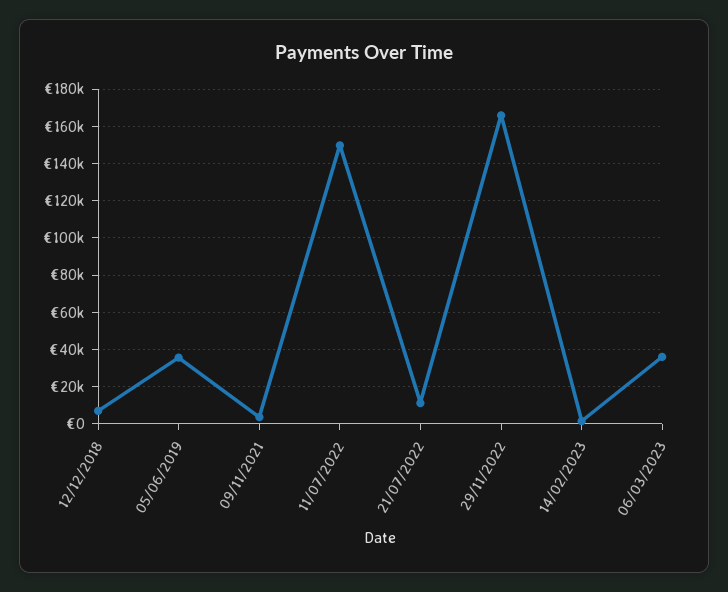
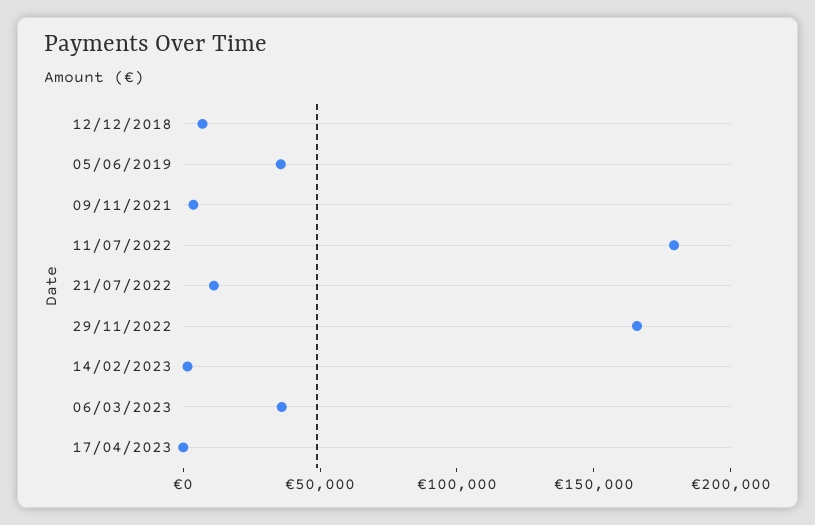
11/07/2022: 150000 -> 180000
17/04/2023: none -> 0

